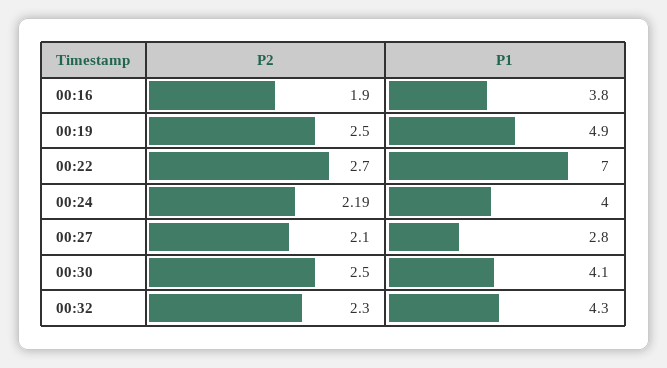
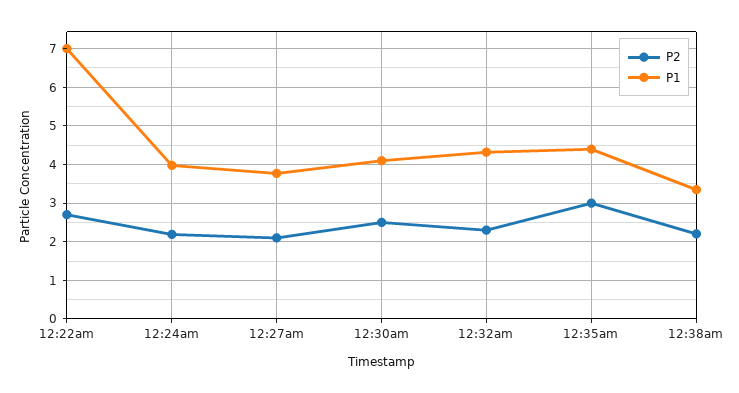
P2, 00:16: 1.9 -> none
P1, 00:16: 3.8 -> none
P2, 00:19: 2.5 -> none
P1, 00:19: 4.9 -> none
P1, 00:27: 2.8 -> 3.8
P2, 12:35am: none -> 3
P1, 12:35am: none -> 4.4
P2, 12:38am: none -> 2.2
P1, 12:38am: none -> 3.4

